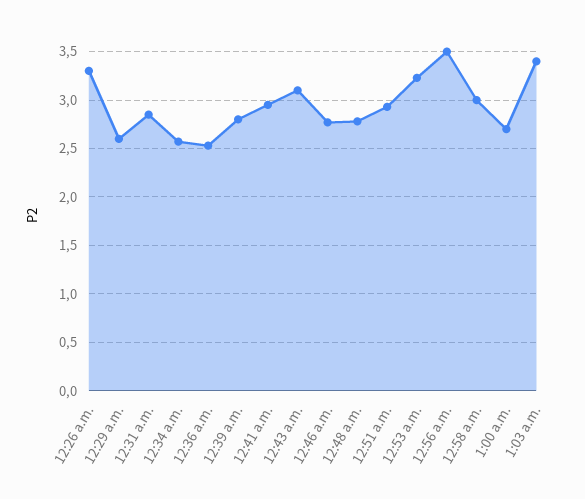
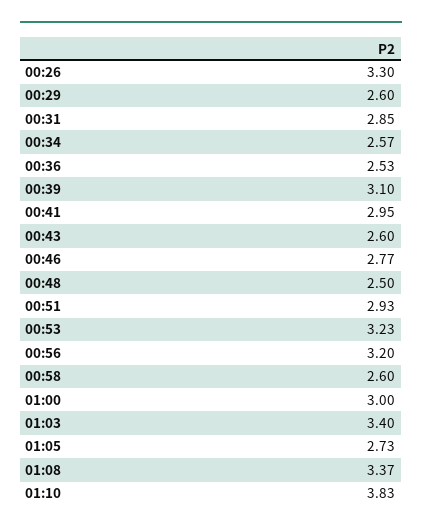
12:39 a.m.: 2.8 -> 3.1
12:43 a.m.: 3.1 -> 2.6
12:48 a.m.: 2.8 -> 2.5
12:56 a.m.: 3.5 -> 3.2
12:58 a.m.: 3 -> 2.6
1:00 a.m.: 2.7 -> 3
01:05: none -> 2.73
01:08: none -> 3.37
01:10: none -> 3.83

